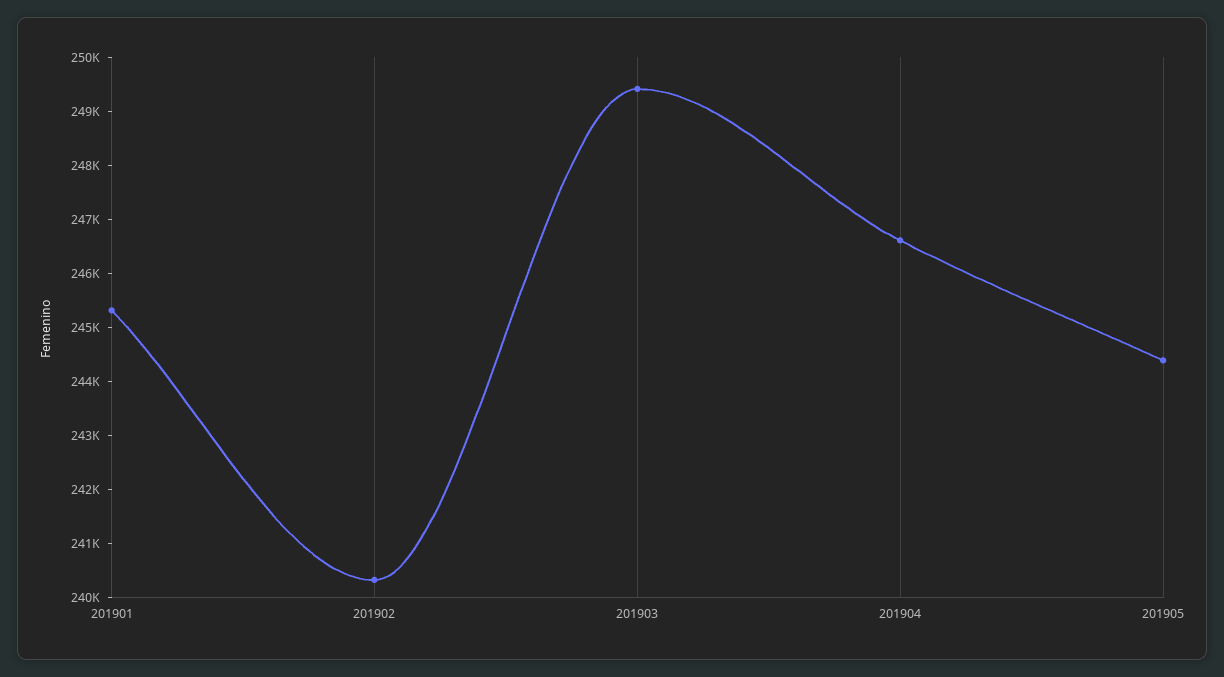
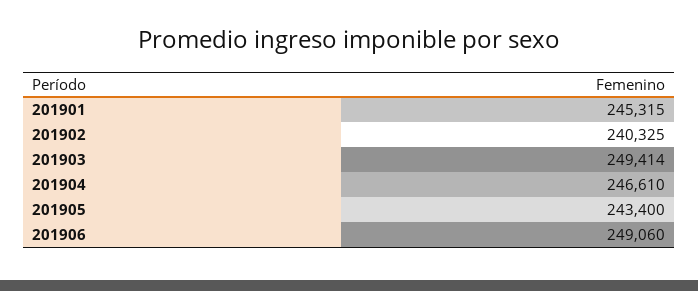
201905: 244400 -> 243400
201906: none -> 249060

